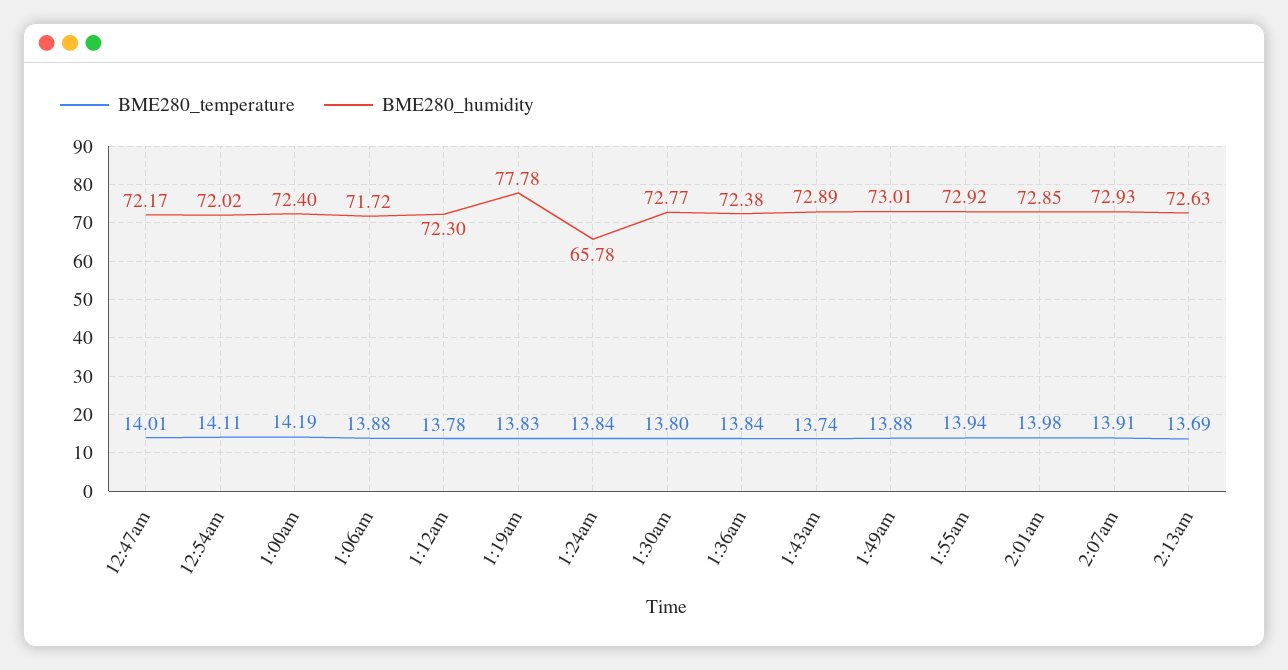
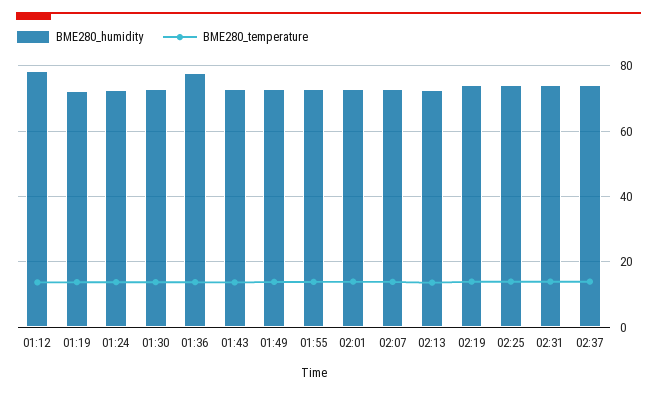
BME280_temperature, 12:47am: 14.01 -> none
BME280_humidity, 12:47am: 72.17 -> none
BME280_temperature, 12:54am: 14.11 -> none
BME280_humidity, 12:54am: 72.02 -> none
BME280_temperature, 1:00am: 14.19 -> none
BME280_humidity, 1:00am: 72.4 -> none
BME280_temperature, 1:06am: 13.88 -> none
BME280_humidity, 1:06am: 71.72 -> none
BME280_humidity, 1:12am: 72.3 -> 78
BME280_humidity, 1:19am: 77.78 -> 72
BME280_humidity, 1:24am: 65.78 -> 72
BME280_humidity, 1:36am: 72.38 -> 78
BME280_humidity, 02:19: none -> 74
BME280_temperature, 02:19: none -> 14
BME280_humidity, 02:25: none -> 74
BME280_temperature, 02:25: none -> 14
BME280_humidity, 02:31: none -> 74
BME280_temperature, 02:31: none -> 14
BME280_humidity, 02:37: none -> 74
BME280_temperature, 02:37: none -> 14

